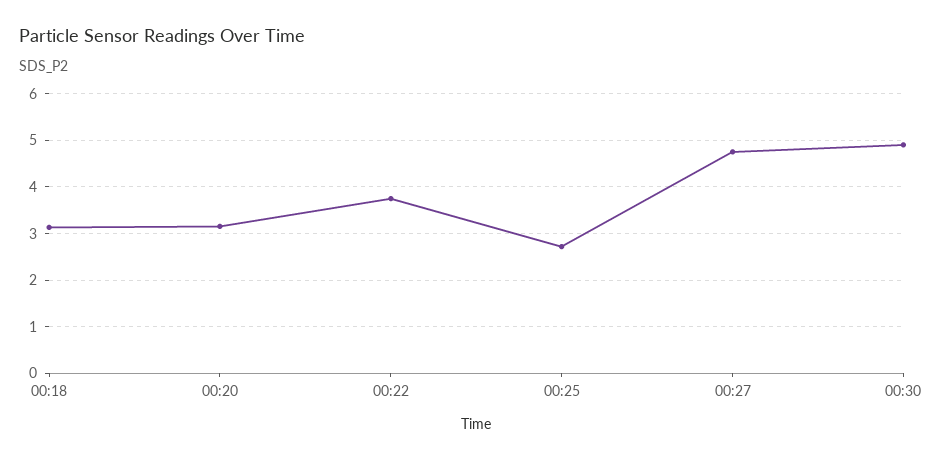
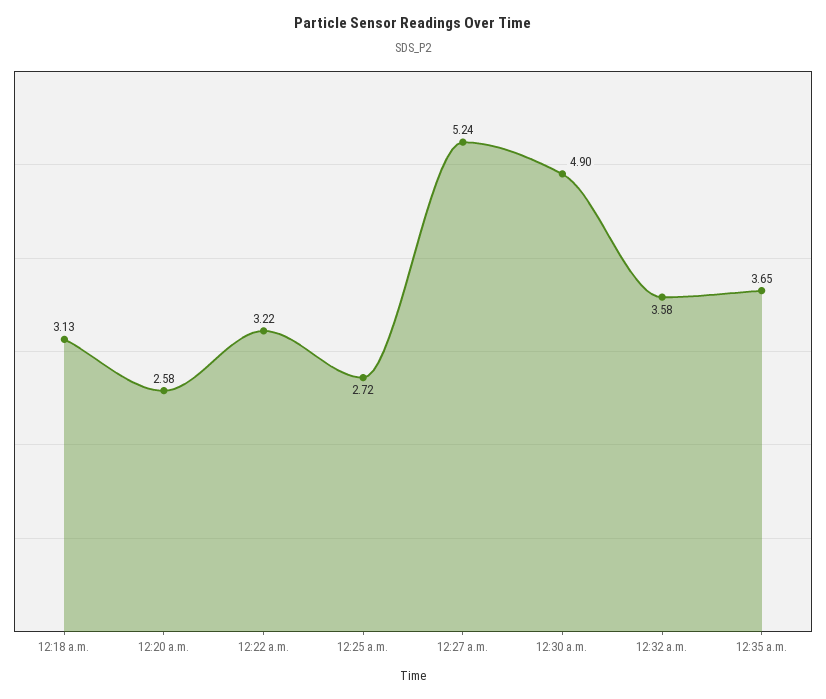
00:20: 3.2 -> 2.58
00:22: 3.8 -> 3.22
00:27: 4.8 -> 5.24
12:32 a.m.: none -> 3.58
12:35 a.m.: none -> 3.65

